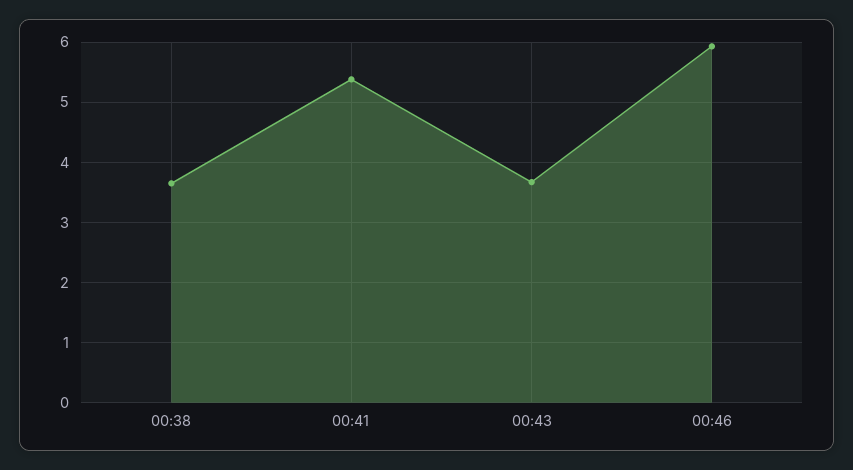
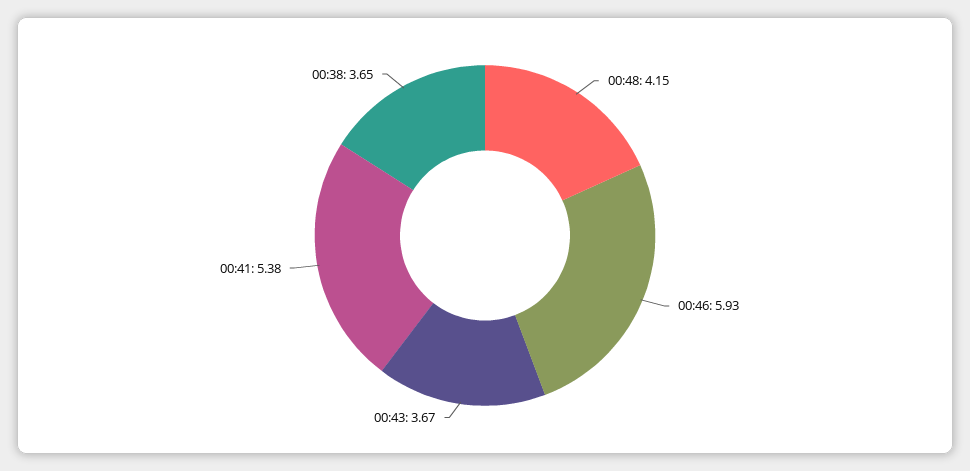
00:48: none -> 4.15

